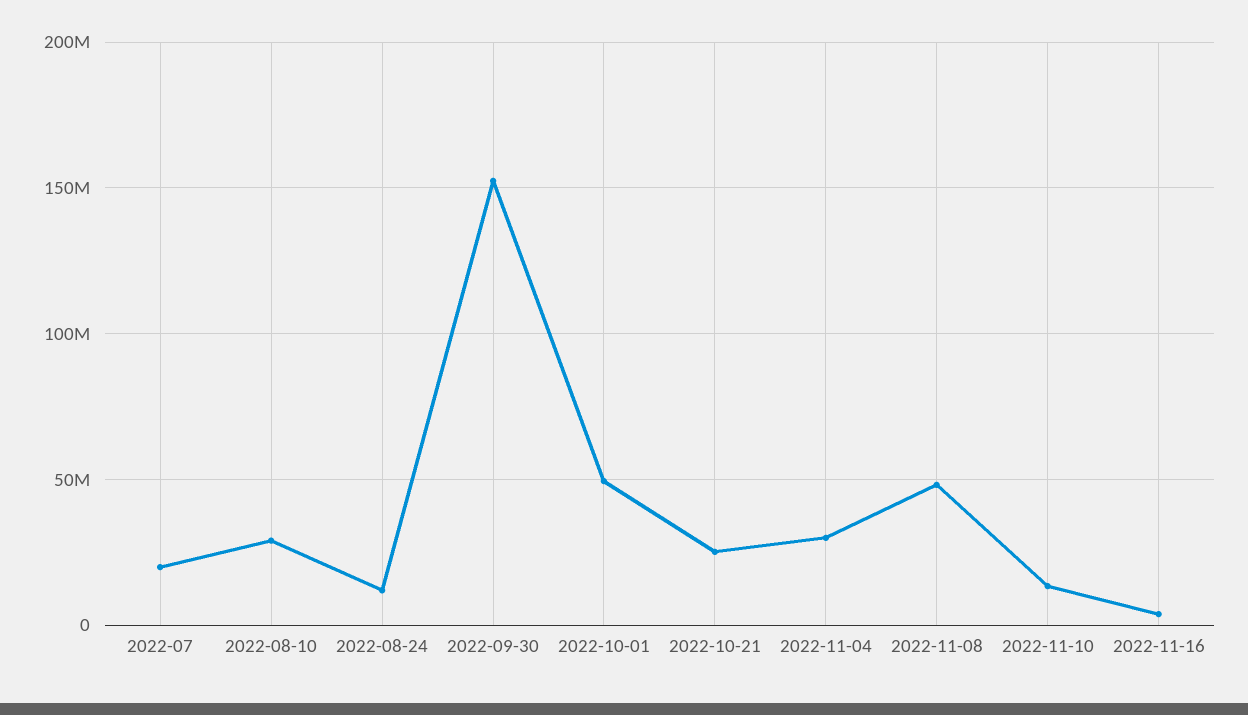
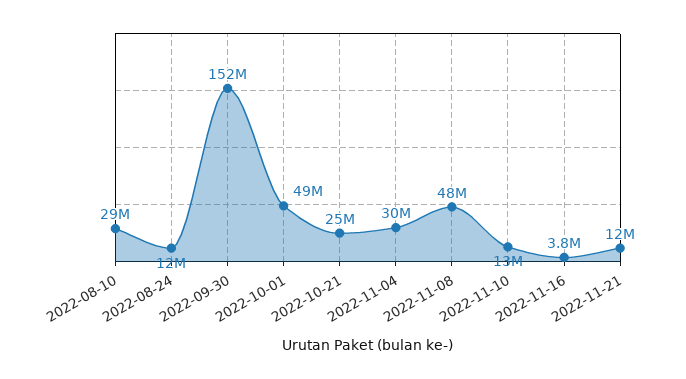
2022-07: 20000000 -> none
2022-11-21: none -> 12000000

